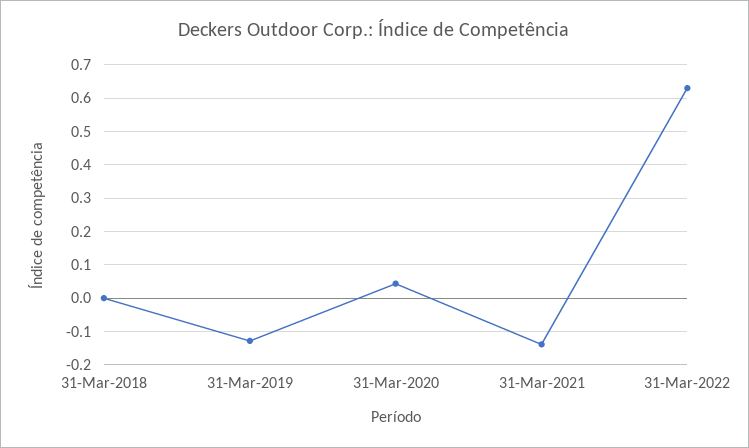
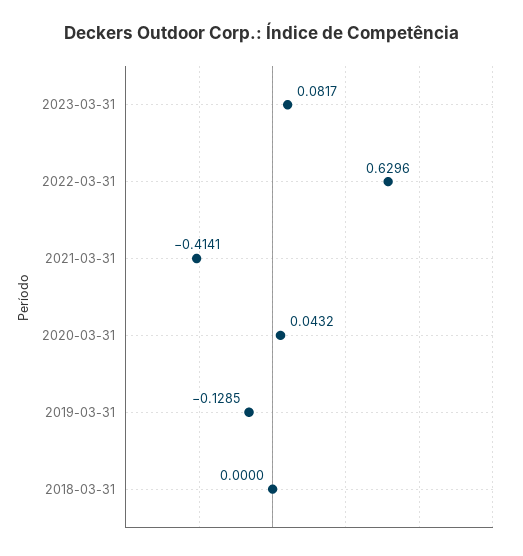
31-Mar-2021: -0.14 -> -0.4141
2023-03-31: none -> 0.0817

